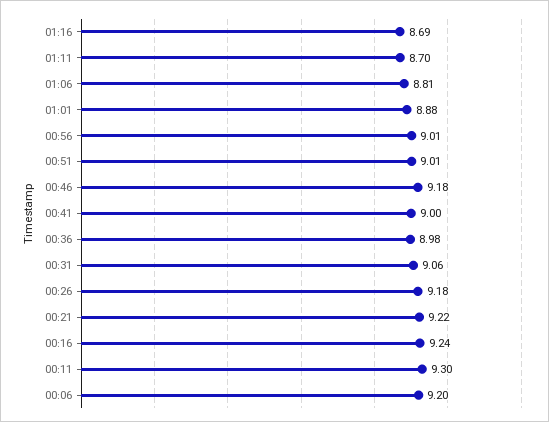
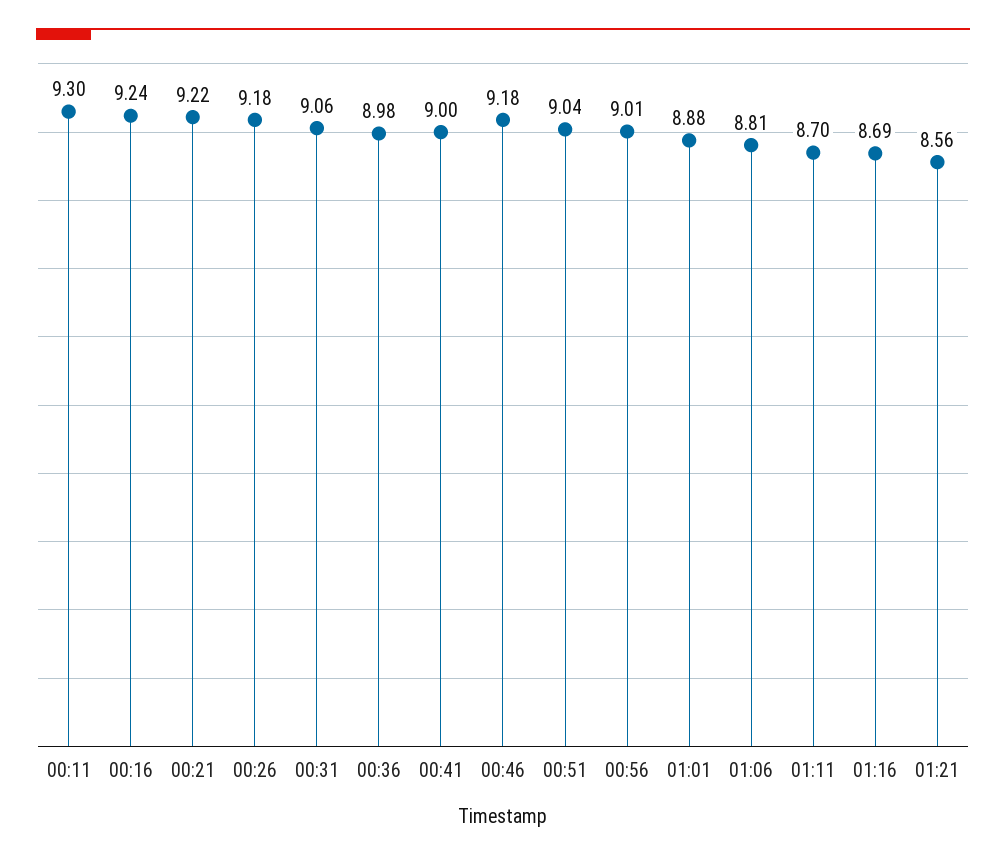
00:51: 9.01 -> 9.04
00:06: 9.2 -> none
01:21: none -> 8.56

